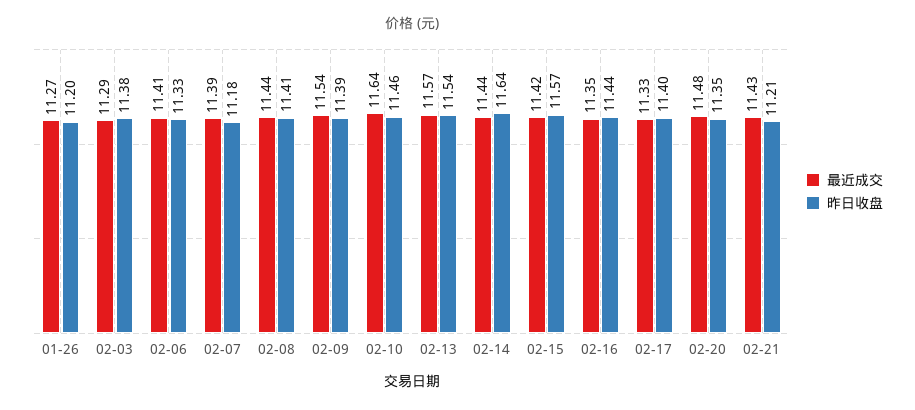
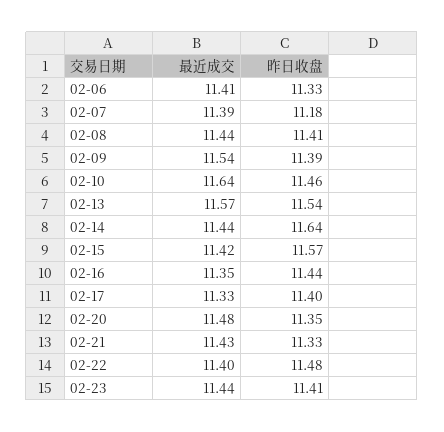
最近成交, 01-26: 11.27 -> none
昨日收盘, 01-26: 11.2 -> none
最近成交, 02-03: 11.29 -> none
昨日收盘, 02-03: 11.38 -> none
昨日收盘, 02-21: 11.21 -> 11.33
最近成交, 02-22: none -> 11.4
昨日收盘, 02-22: none -> 11.48
最近成交, 02-23: none -> 11.44
昨日收盘, 02-23: none -> 11.41

